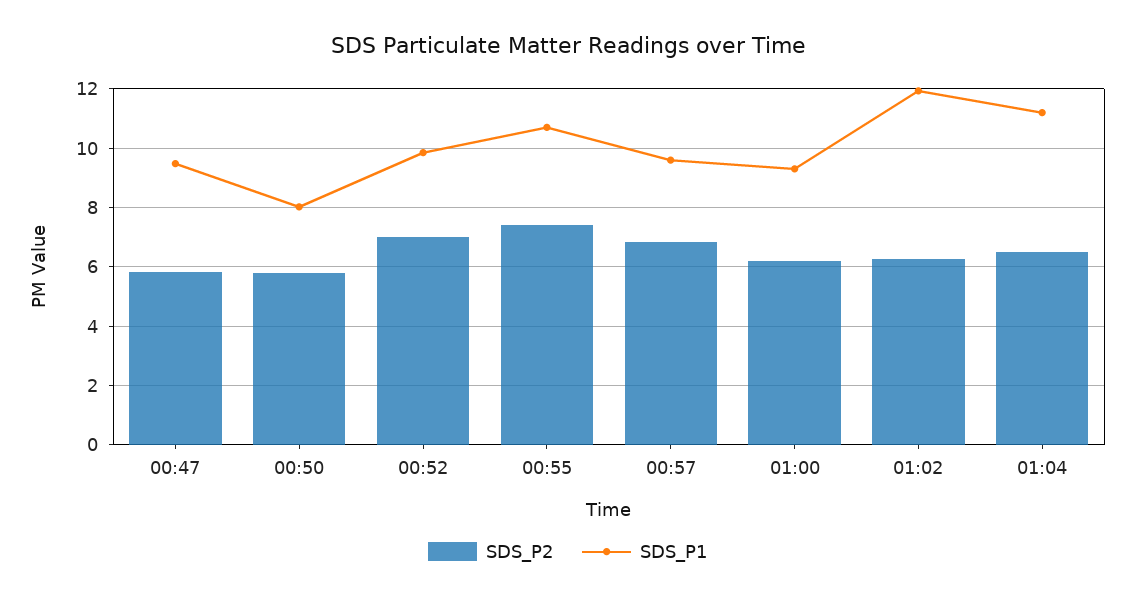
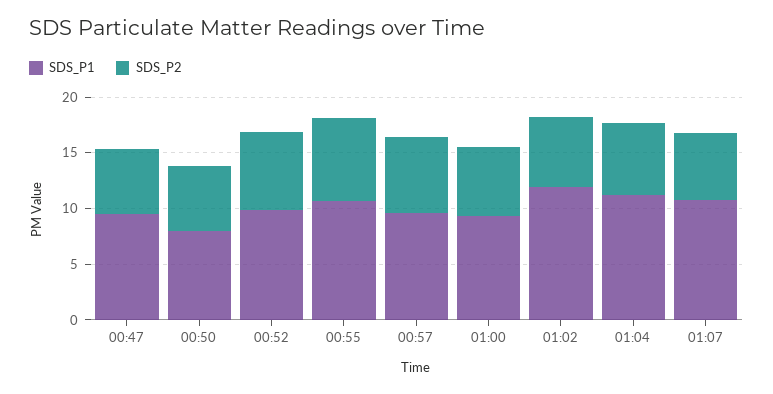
SDS_P1, 01:07: none -> 11
SDS_P2, 01:07: none -> 6

